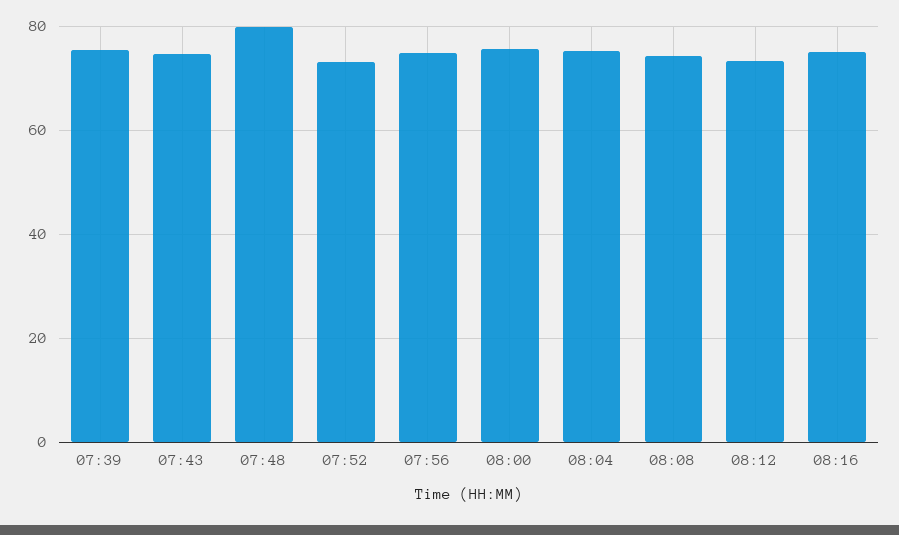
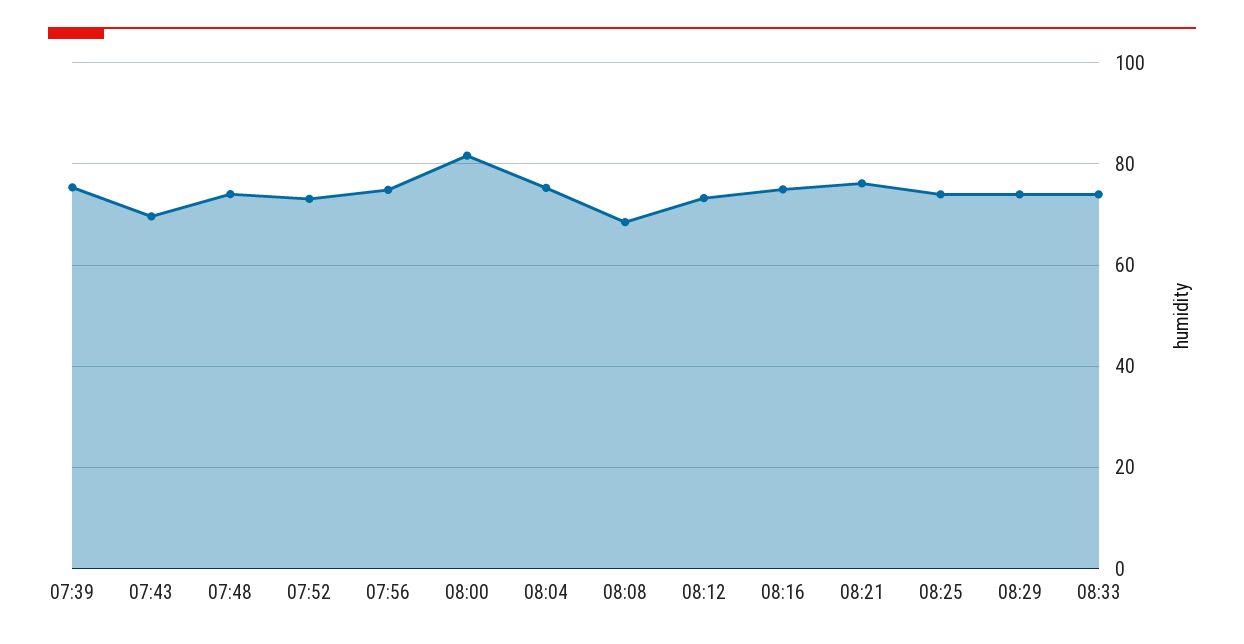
07:43: 74 -> 70
07:48: 80 -> 74
08:00: 76 -> 82
08:08: 74 -> 68
08:21: none -> 76
08:25: none -> 74
08:29: none -> 74
08:33: none -> 74

